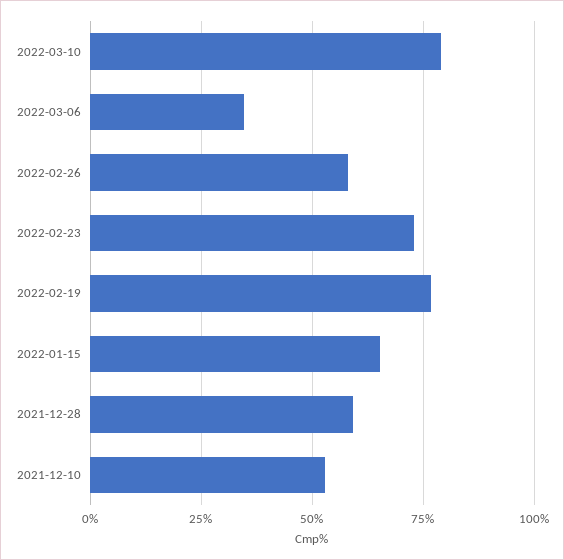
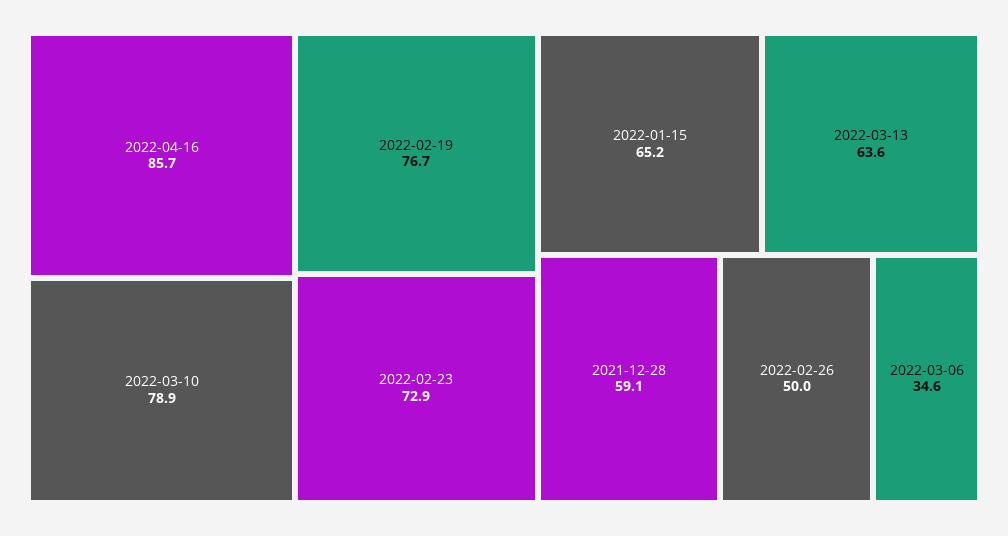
2022-02-26: 57.5 -> 50
2021-12-10: 52.5 -> none
2022-04-16: none -> 85.7
2022-03-13: none -> 63.6

